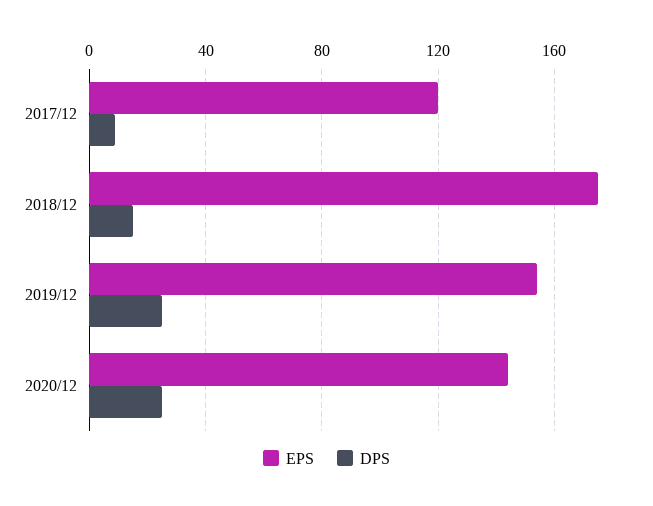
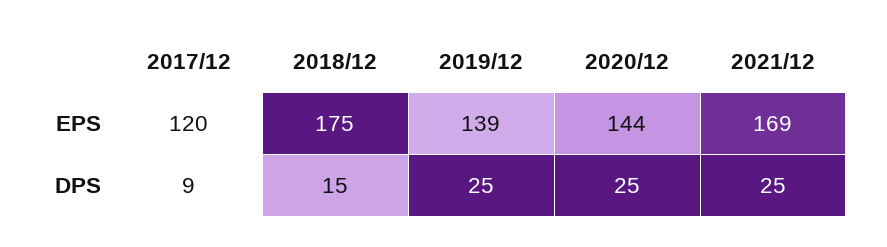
EPS, 2019/12: 155 -> 139
EPS, 2021/12: none -> 169
DPS, 2021/12: none -> 25

